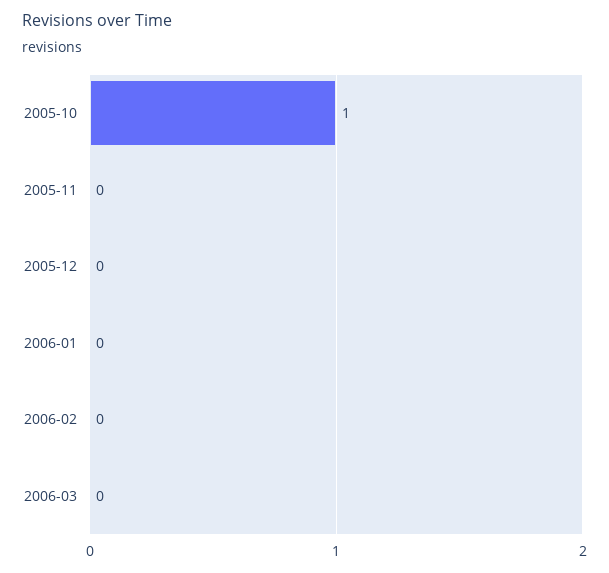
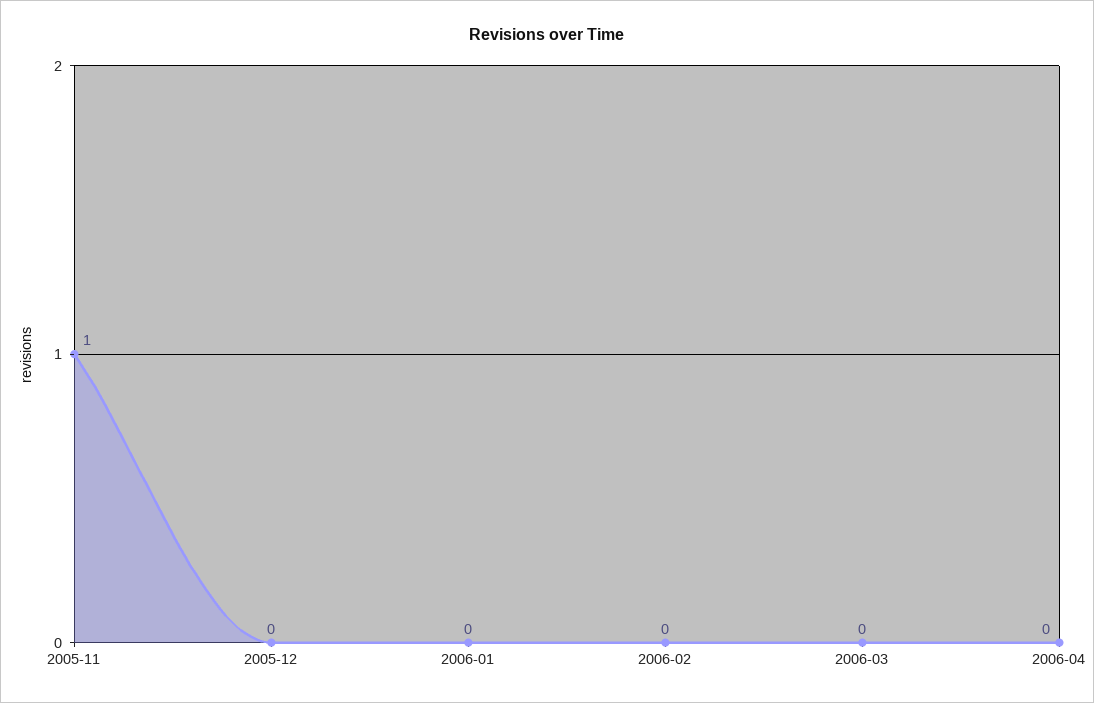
2005-10: 1 -> none
2005-11: 0 -> 1
2006-04: none -> 0

